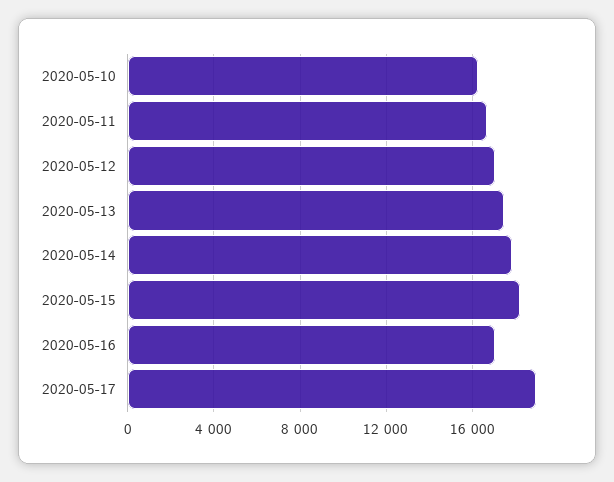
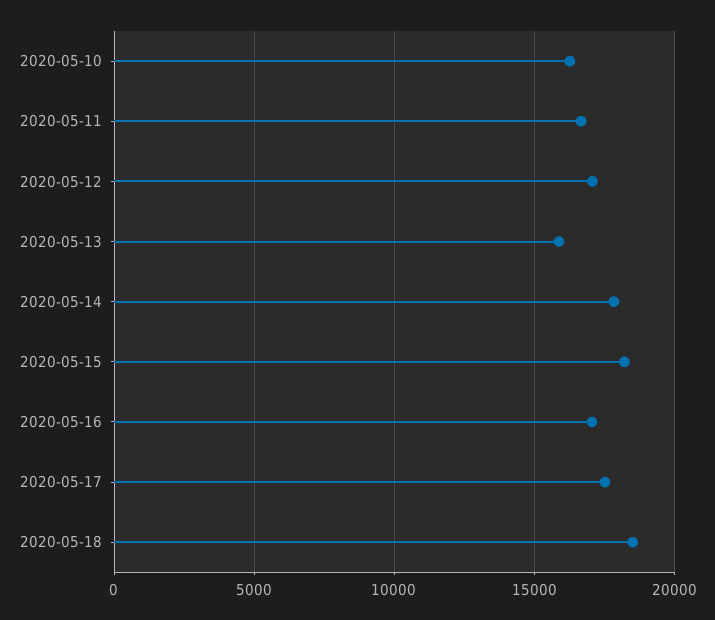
2020-05-13: 17500 -> 16000
2020-05-17: 19000 -> 17500
2020-05-18: none -> 18500

